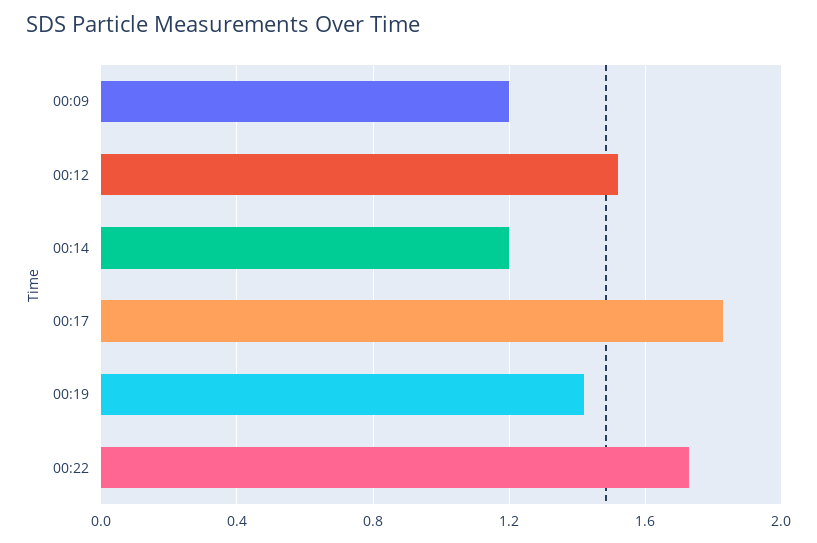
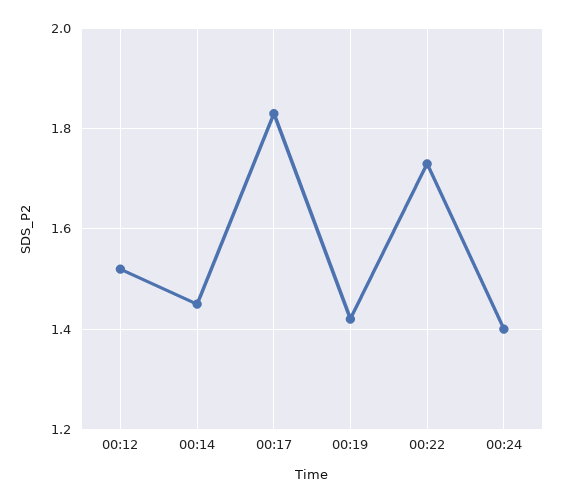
00:09: 1.2 -> none
00:14: 1.2 -> 1.45
00:24: none -> 1.4

